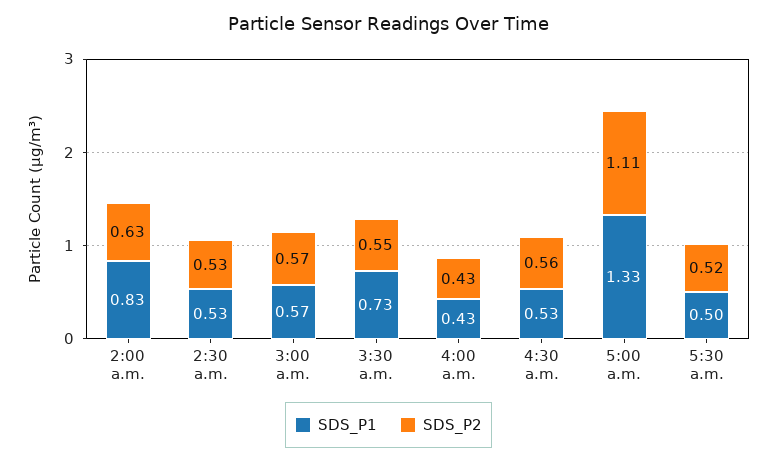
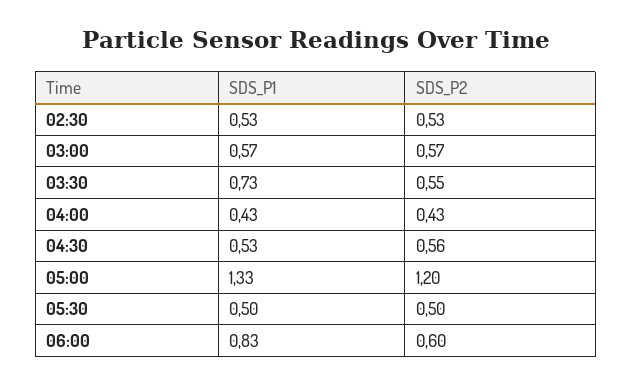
SDS_P1, 2:00 a.m.: 0.83 -> none
SDS_P2, 2:00 a.m.: 0.63 -> none
SDS_P2, 5:00 a.m.: 1.11 -> 1.2
SDS_P2, 5:30 a.m.: 0.52 -> 0.5
SDS_P1, 06:00: none -> 0.83
SDS_P2, 06:00: none -> 0.6

